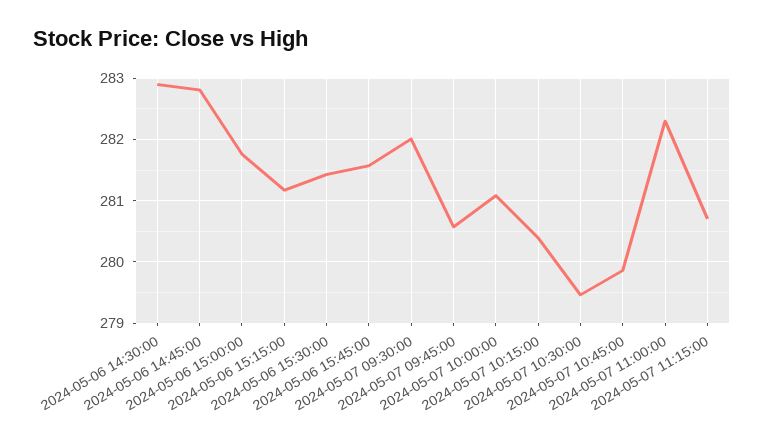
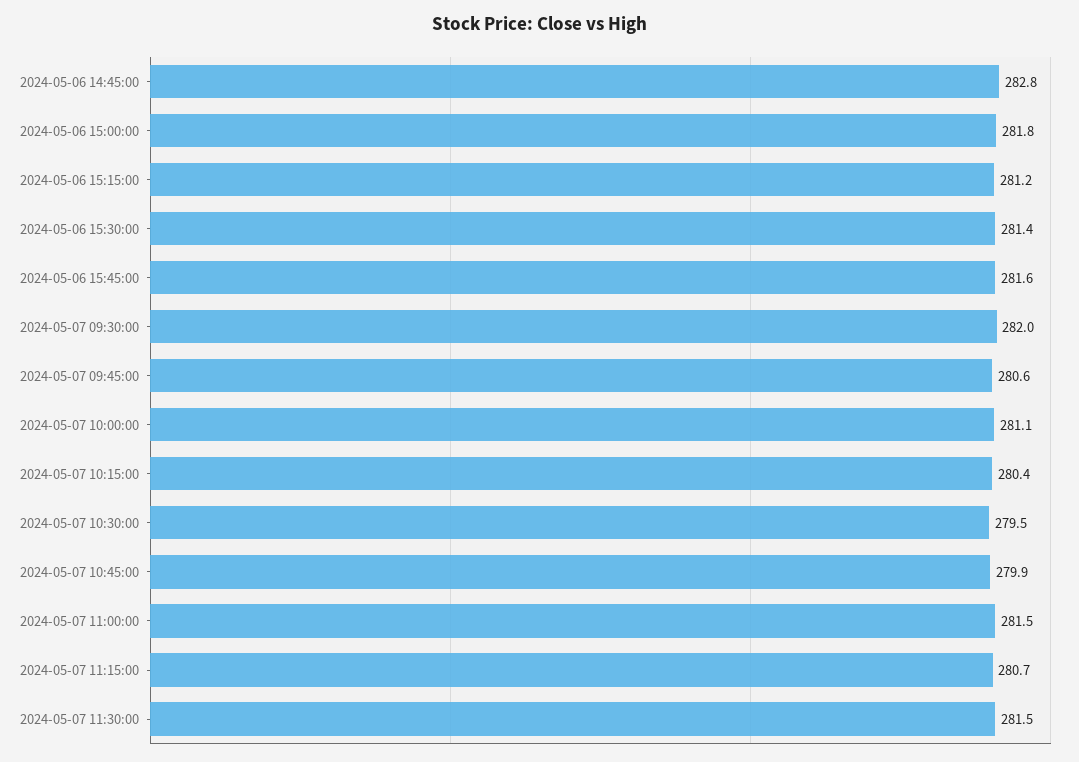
2024-05-06 14:30:00: 282.9 -> none
2024-05-07 11:00:00: 282.3 -> 281.5
2024-05-07 11:30:00: none -> 281.5

